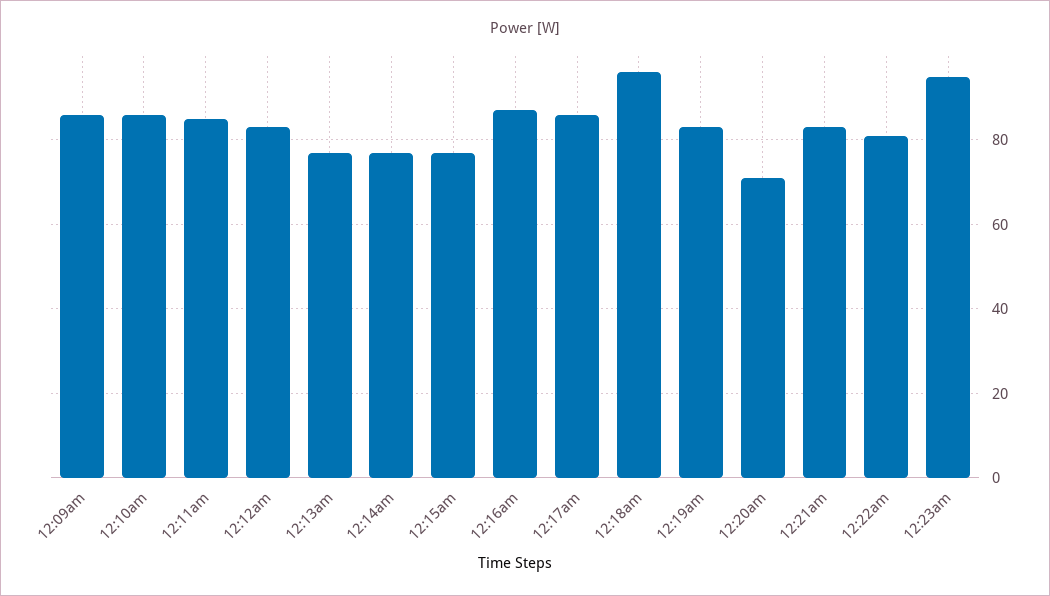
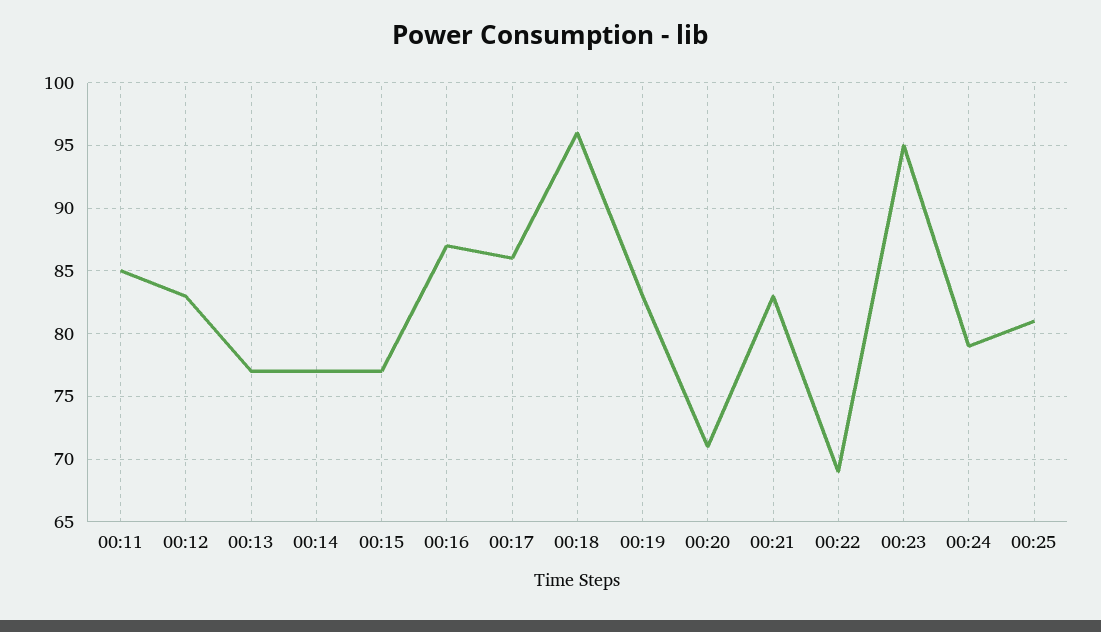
12:09am: 85 -> none
12:10am: 85 -> none
12:22am: 80 -> 69
00:24: none -> 79
00:25: none -> 81

